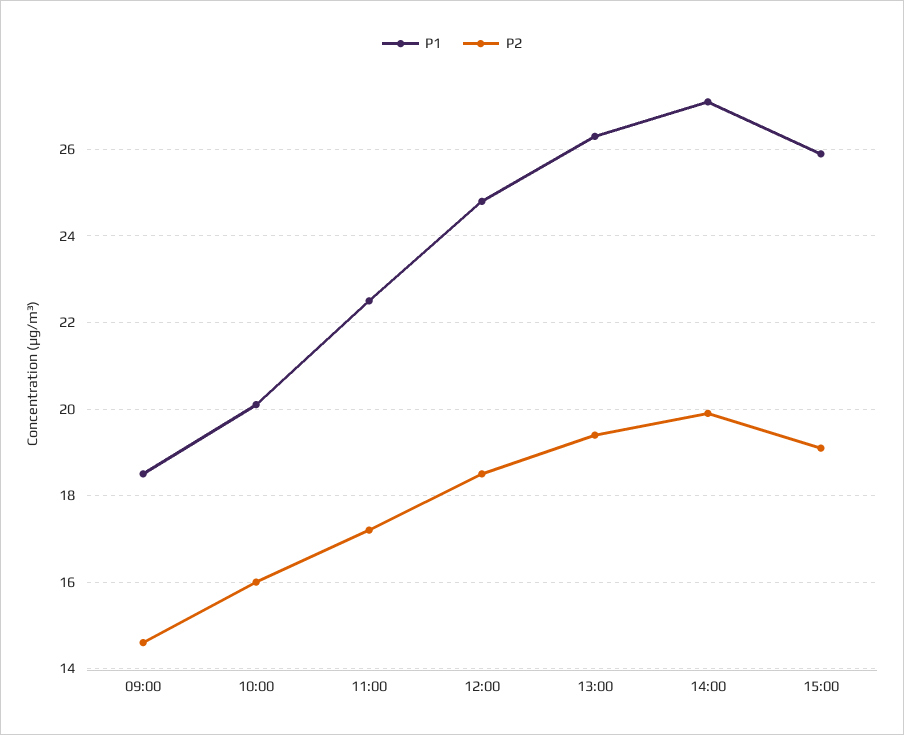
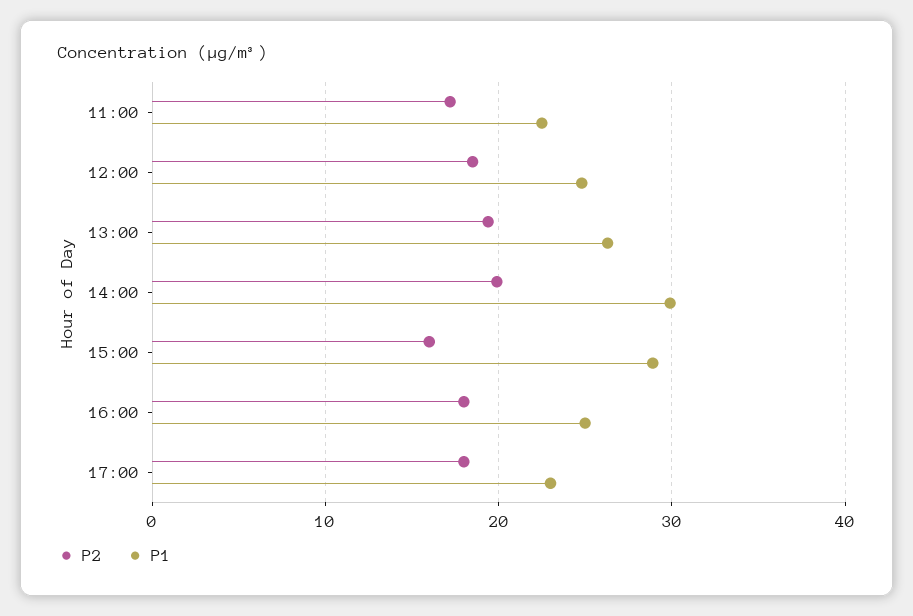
P1, 09:00: 18.5 -> none
P2, 09:00: 14.5 -> none
P1, 10:00: 20 -> none
P2, 10:00: 16 -> none
P1, 14:00: 27 -> 30
P1, 15:00: 26 -> 29
P2, 15:00: 19 -> 16
P2, 16:00: none -> 18
P1, 16:00: none -> 25
P2, 17:00: none -> 18
P1, 17:00: none -> 23

